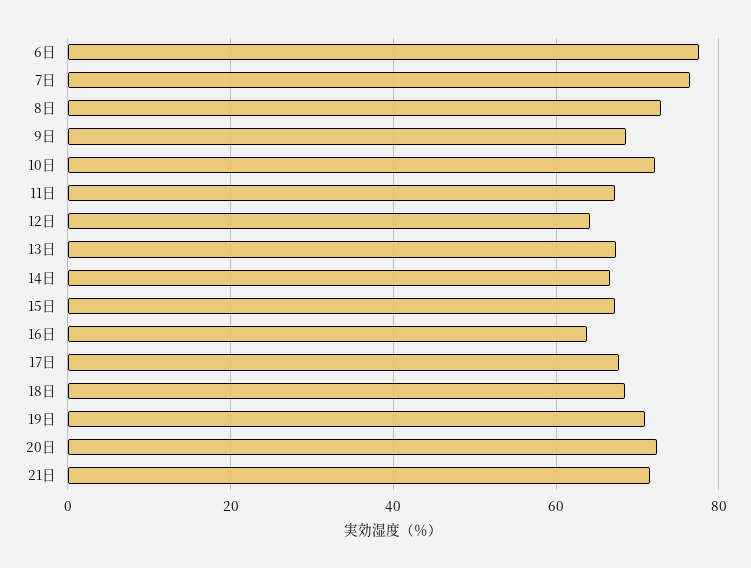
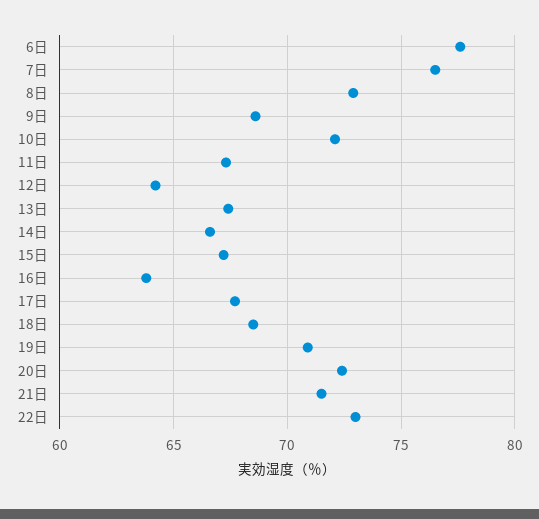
22日: none -> 73

